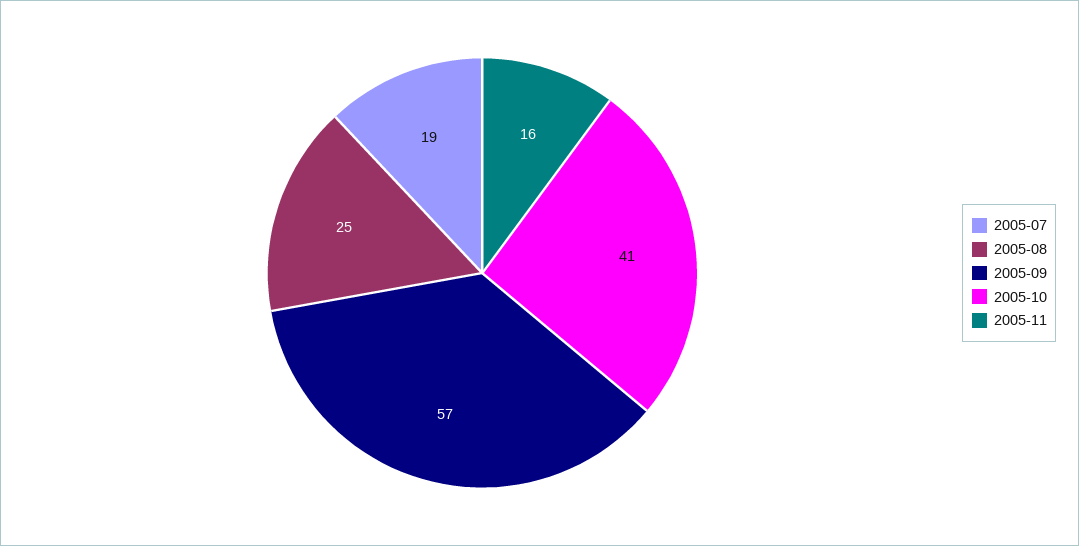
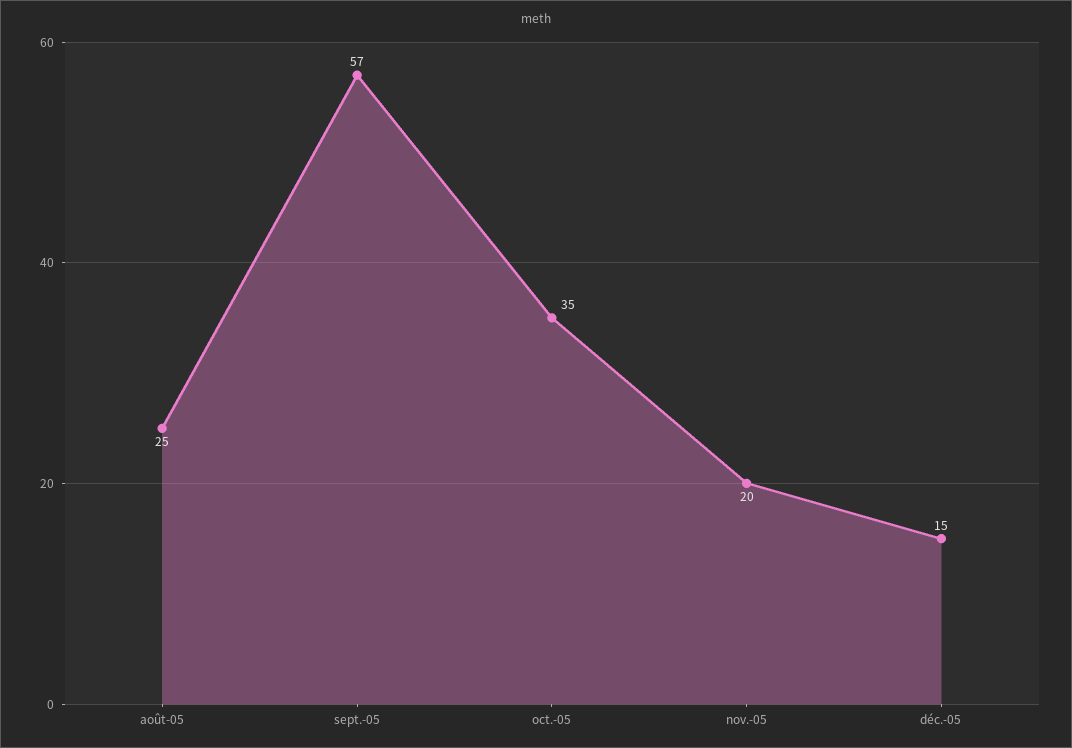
2005-07: 19 -> none
2005-10: 41 -> 35
2005-11: 16 -> 20
déc.-05: none -> 15

